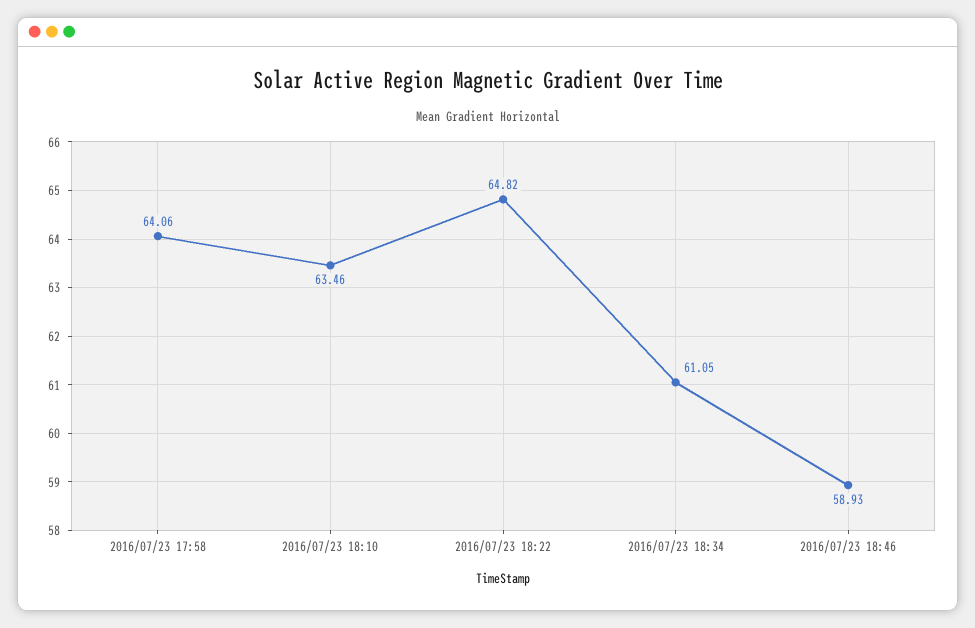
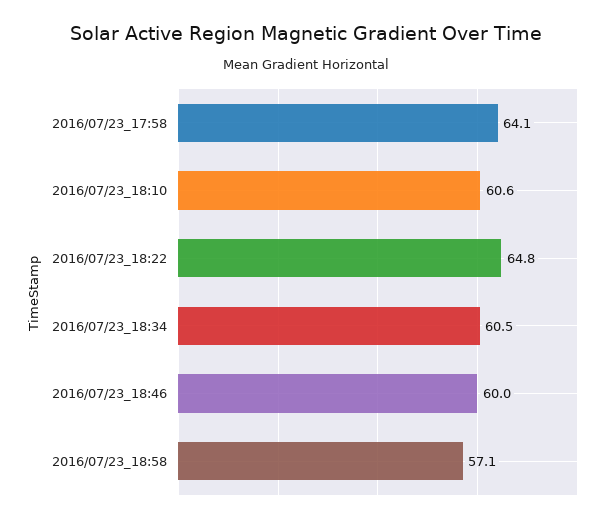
2016/07/23 18:10: 63.46 -> 60.6
2016/07/23 18:34: 61.05 -> 60.5
2016/07/23 18:46: 58.93 -> 60
2016/07/23_18:58: none -> 57.1

